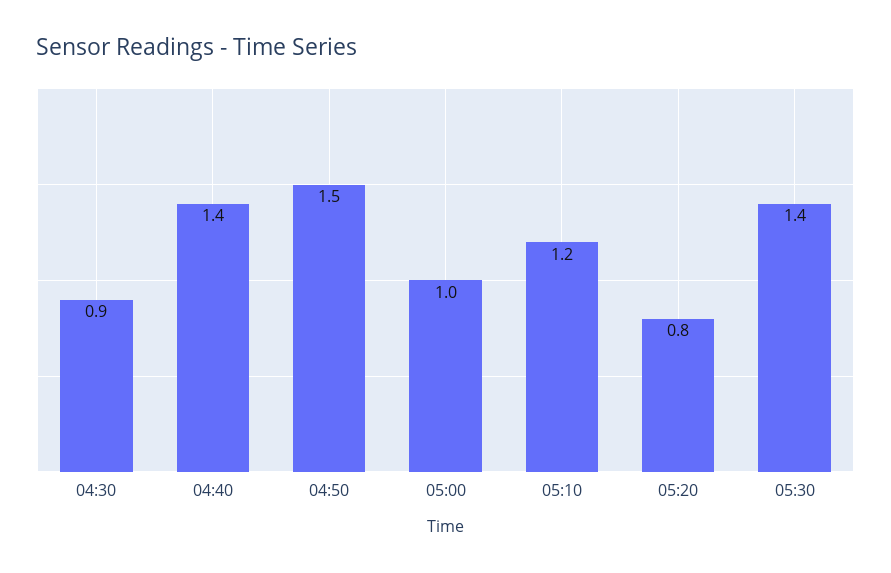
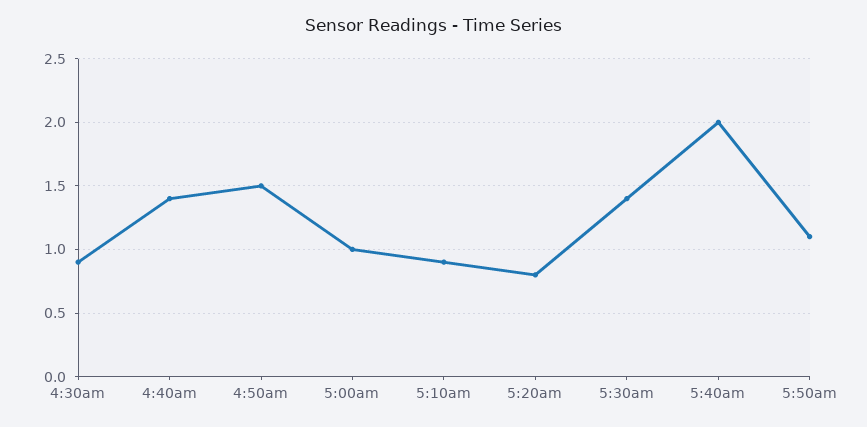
05:10: 1.2 -> 0.9
5:40am: none -> 2
5:50am: none -> 1.1

